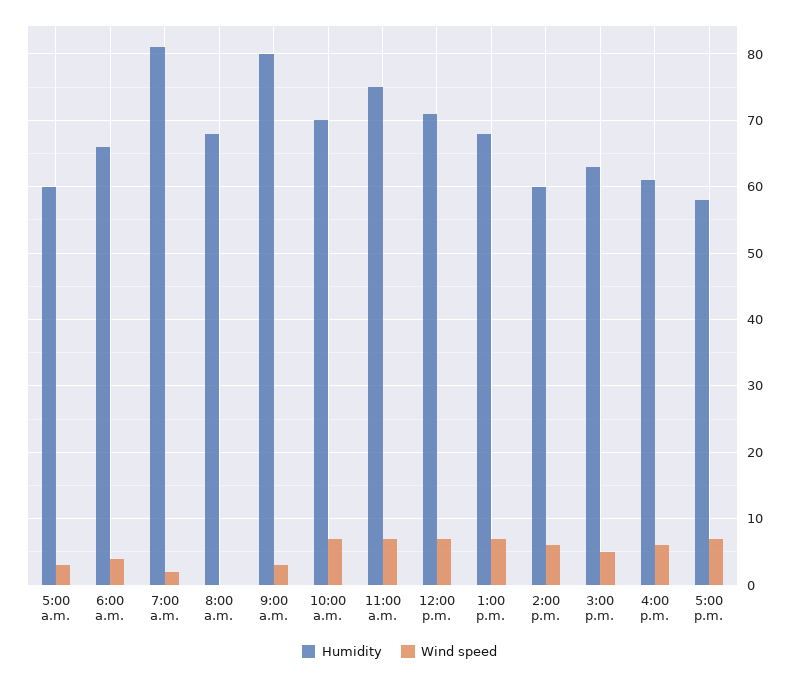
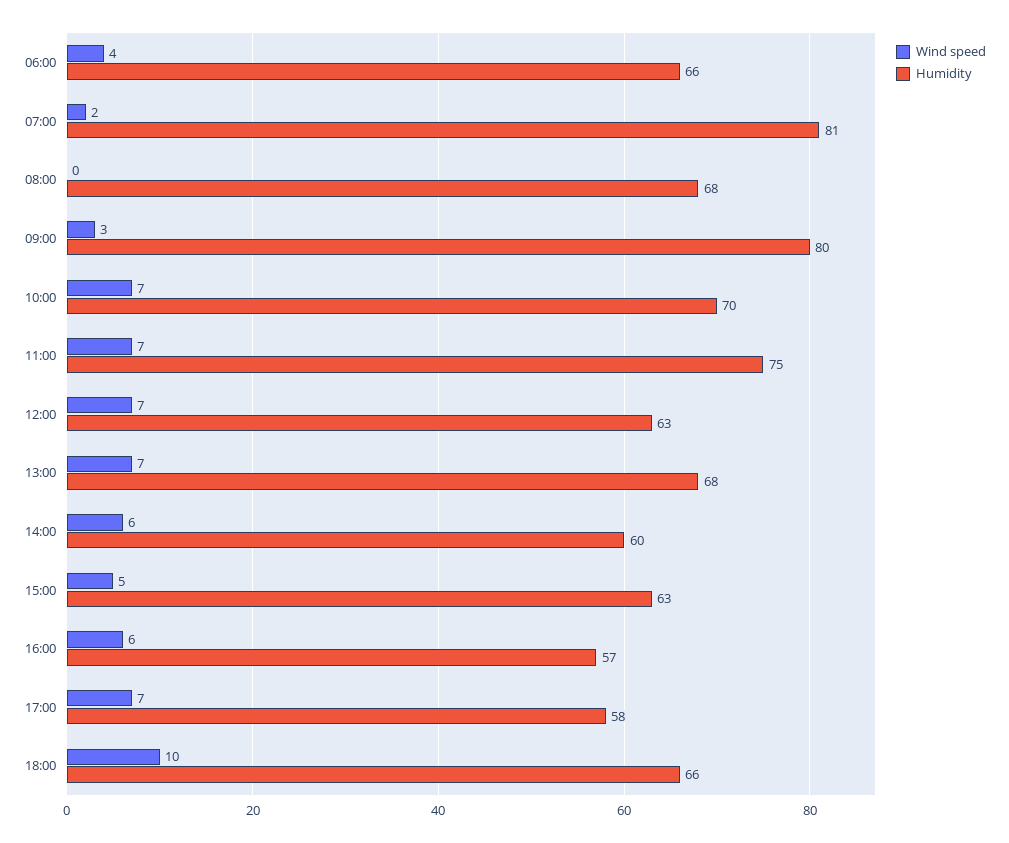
Humidity, 5:00 a.m.: 60 -> none
Wind speed, 5:00 a.m.: 3 -> none
Humidity, 12:00 p.m.: 71 -> 63
Humidity, 4:00 p.m.: 61 -> 57
Wind speed, 18:00: none -> 10
Humidity, 18:00: none -> 66

